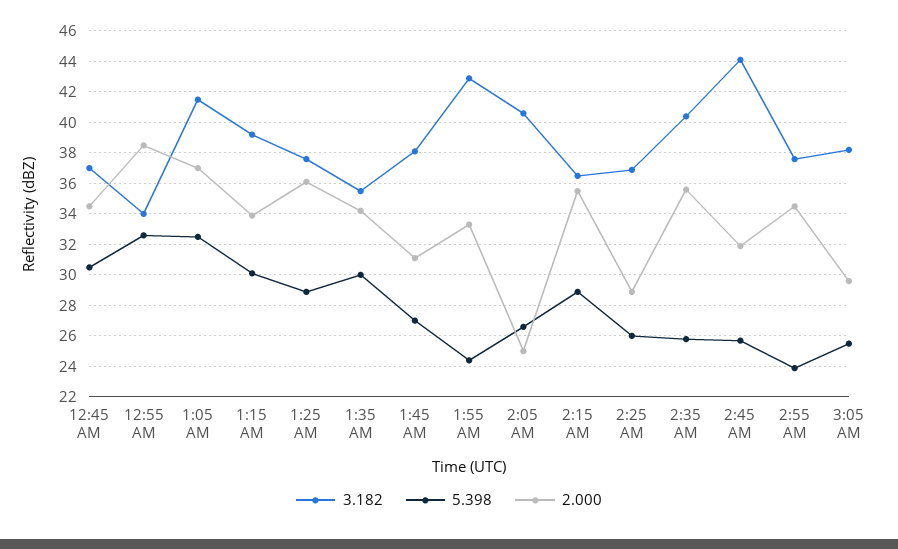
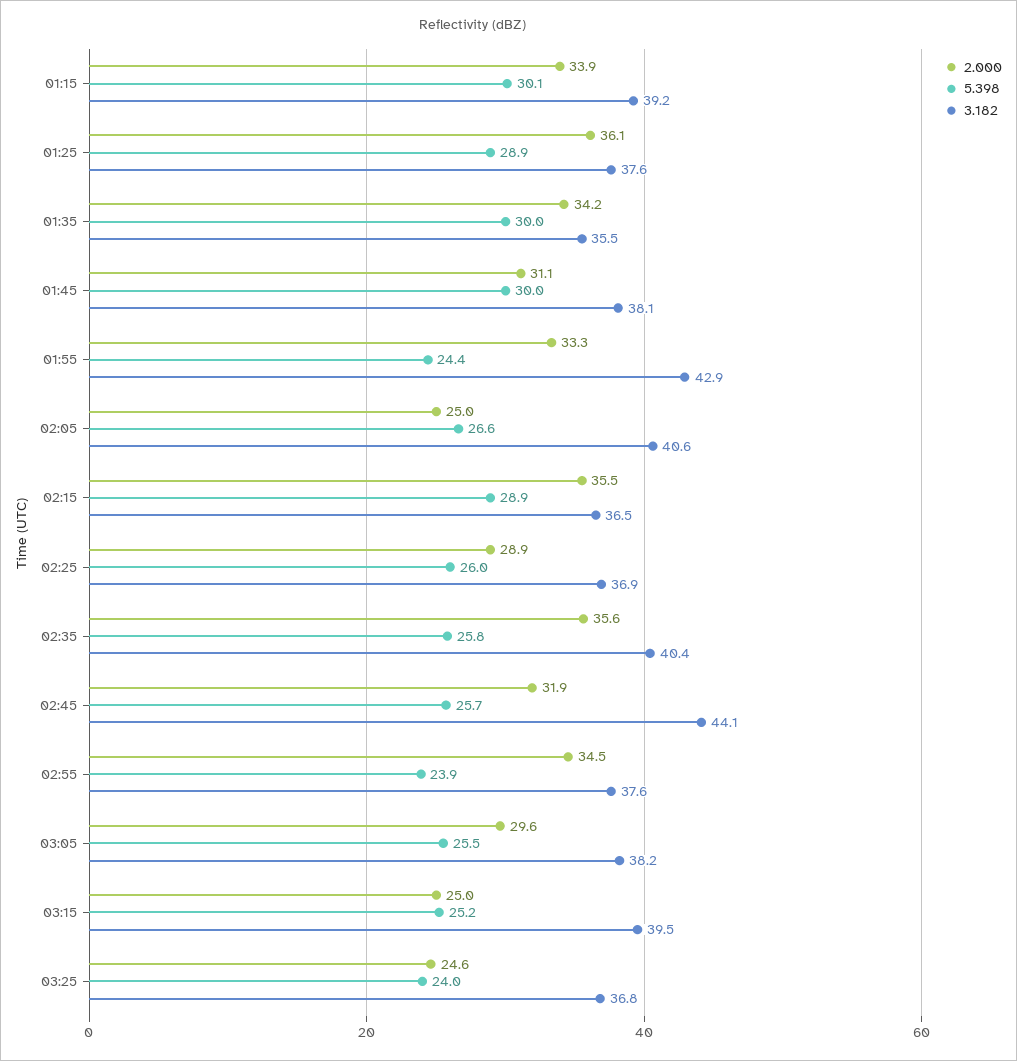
3.182, 12:45 AM: 37 -> none
5.398, 12:45 AM: 30.5 -> none
2.000, 12:45 AM: 34.5 -> none
3.182, 12:55 AM: 34 -> none
5.398, 12:55 AM: 32.5 -> none
2.000, 12:55 AM: 38.5 -> none
3.182, 1:05 AM: 41.5 -> none
5.398, 1:05 AM: 32.5 -> none
2.000, 1:05 AM: 37 -> none
5.398, 1:45 AM: 27 -> 30
2.000, 03:15: none -> 25
5.398, 03:15: none -> 25.2
3.182, 03:15: none -> 39.5
2.000, 03:25: none -> 24.6
5.398, 03:25: none -> 24
3.182, 03:25: none -> 36.8

